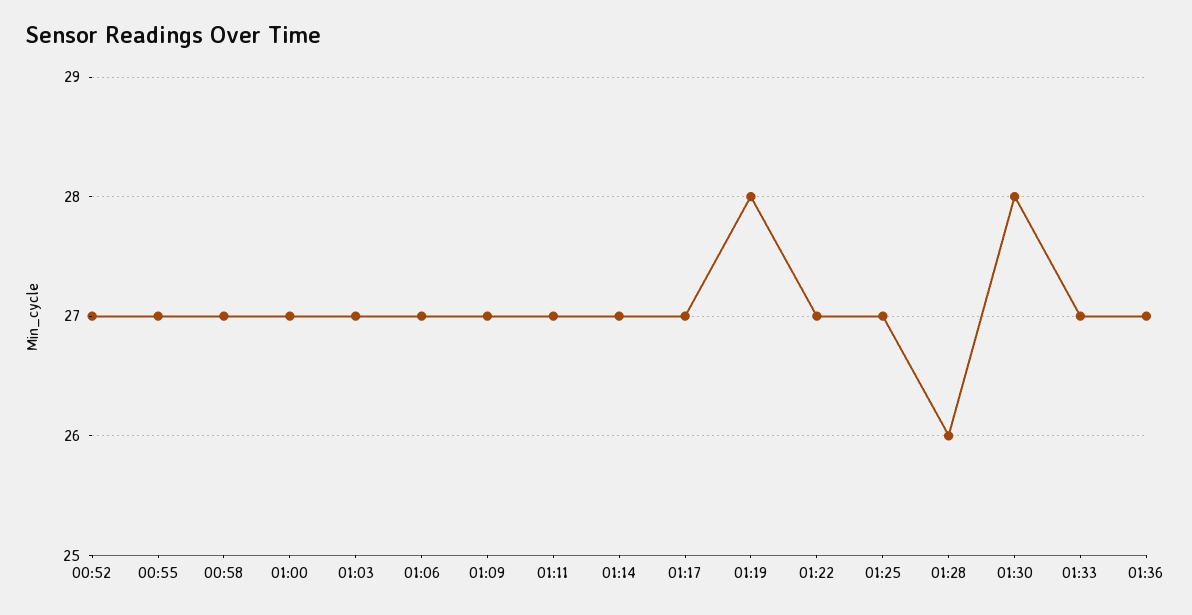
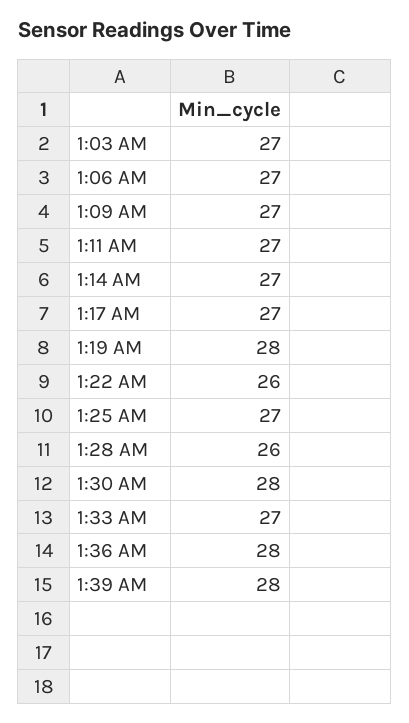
00:52: 27 -> none
00:55: 27 -> none
00:58: 27 -> none
01:00: 27 -> none
01:22: 27 -> 26
01:36: 27 -> 28
1:39 AM: none -> 28

